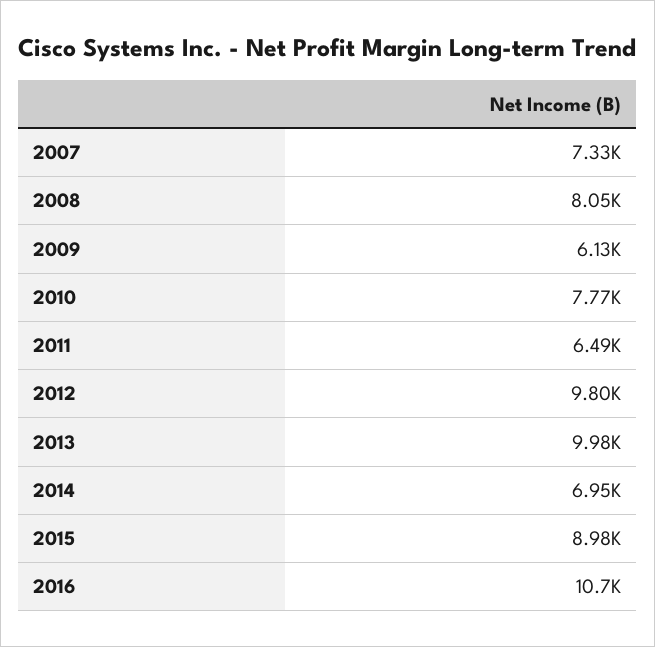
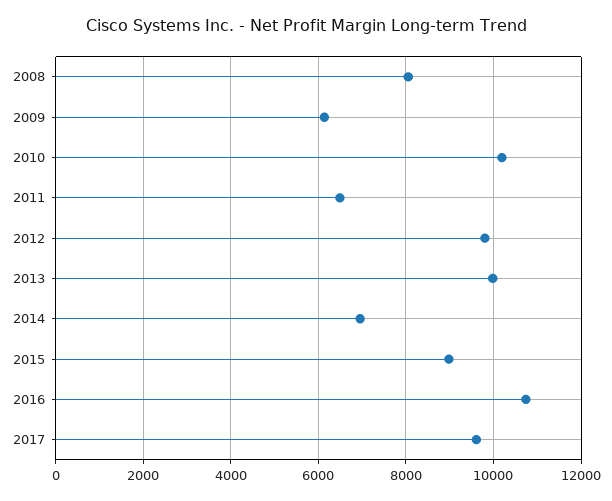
2007: 7330 -> none
2010: 7770 -> 10200
2017: none -> 9600

